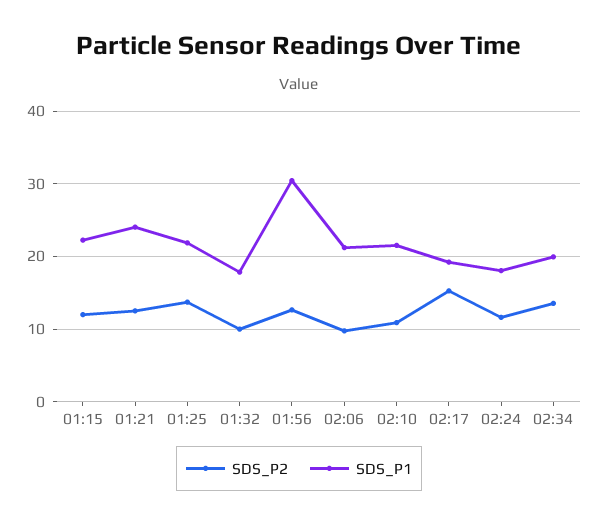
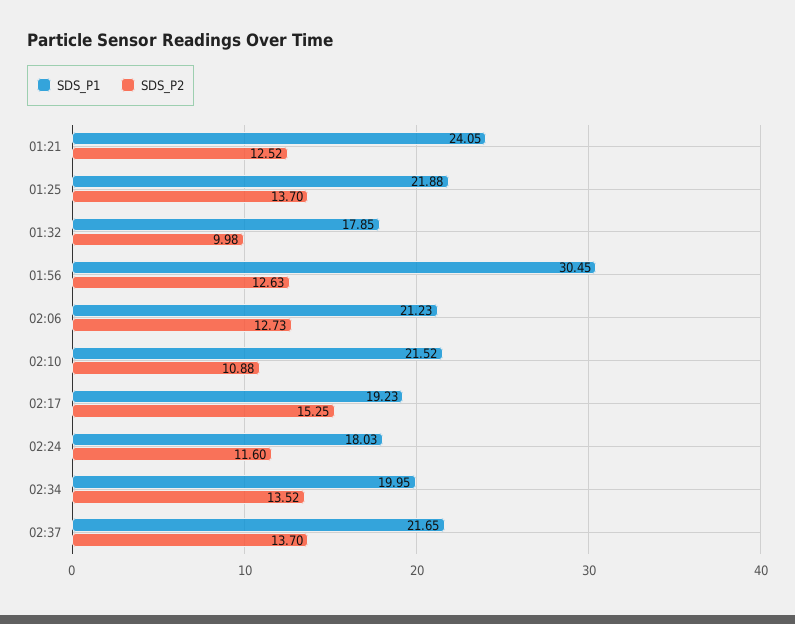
SDS_P2, 01:15: 12 -> none
SDS_P1, 01:15: 22 -> none
SDS_P2, 02:06: 10 -> 12.73
SDS_P1, 02:37: none -> 21.65
SDS_P2, 02:37: none -> 13.7

